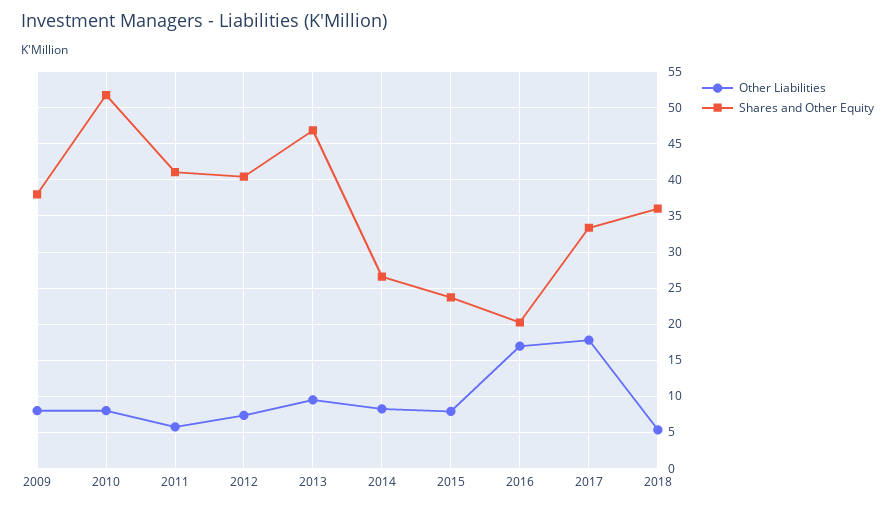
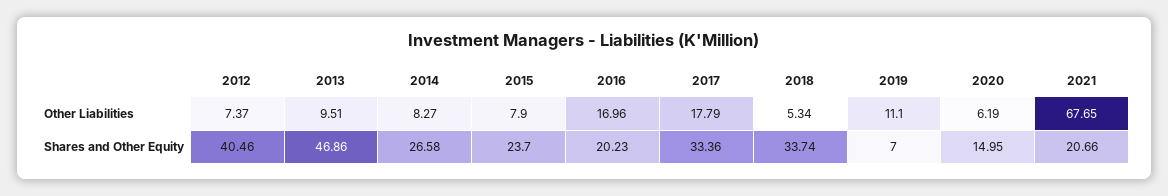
Other Liabilities, 2009: 8 -> none
Shares and Other Equity, 2009: 38 -> none
Other Liabilities, 2010: 8 -> none
Shares and Other Equity, 2010: 52 -> none
Other Liabilities, 2011: 6 -> none
Shares and Other Equity, 2011: 41 -> none
Shares and Other Equity, 2018: 36 -> 33.74
Other Liabilities, 2019: none -> 11.1
Other Liabilities, 2020: none -> 6.19
Other Liabilities, 2021: none -> 67.65
Shares and Other Equity, 2019: none -> 7
Shares and Other Equity, 2020: none -> 14.95
Shares and Other Equity, 2021: none -> 20.66

